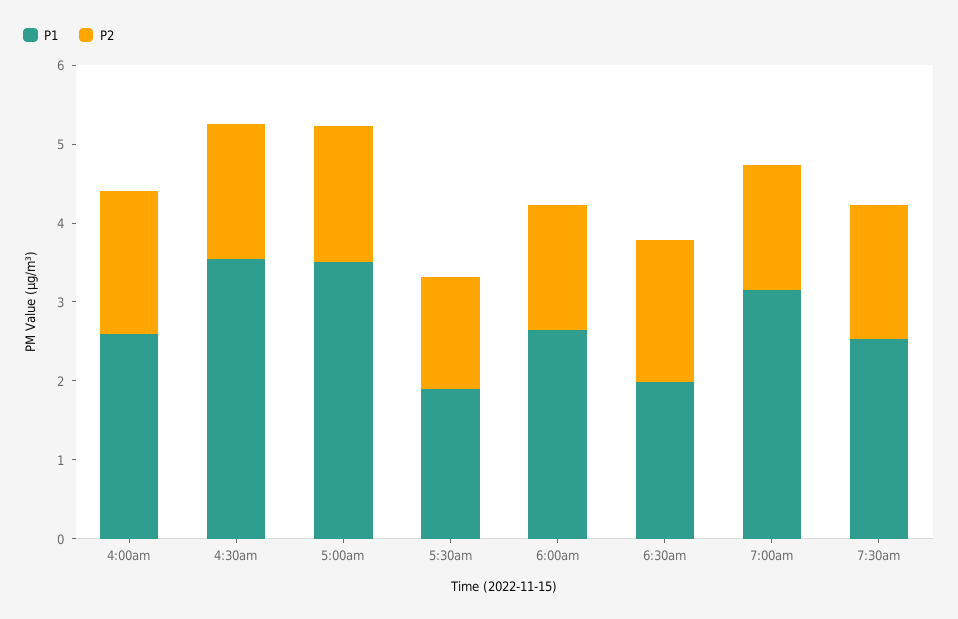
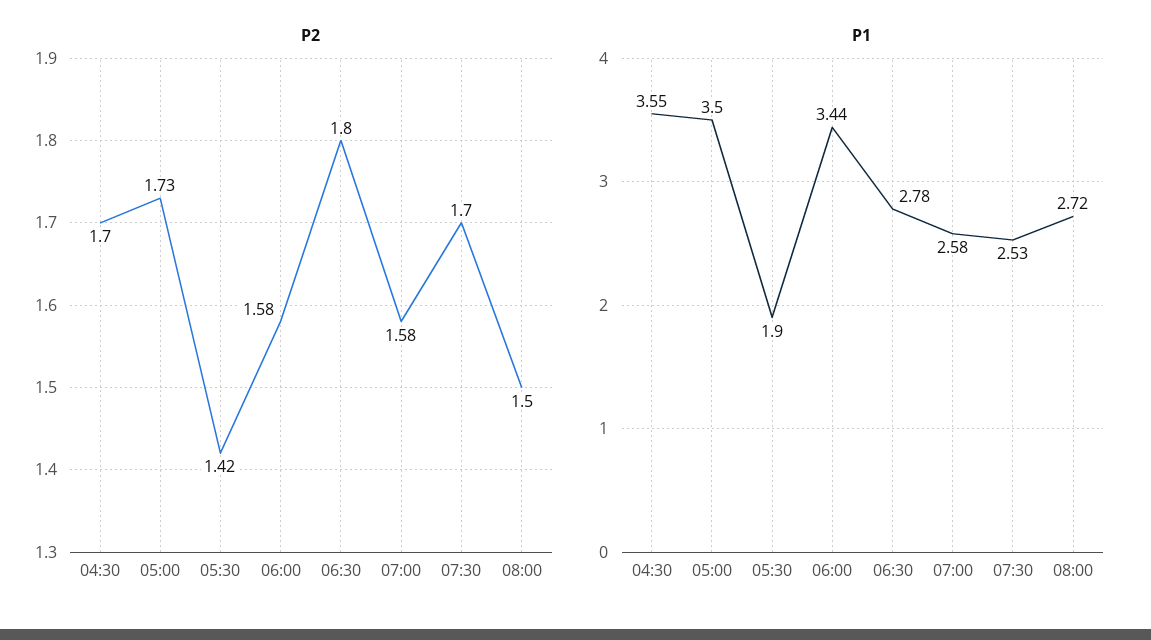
P1, 4:00am: 2.6 -> none
P2, 4:00am: 1.8 -> none
P1, 6:00am: 2.6 -> 3.44
P1, 6:30am: 2 -> 2.78
P1, 7:00am: 3.2 -> 2.58
P2, 08:00: none -> 1.5
P1, 08:00: none -> 2.72

